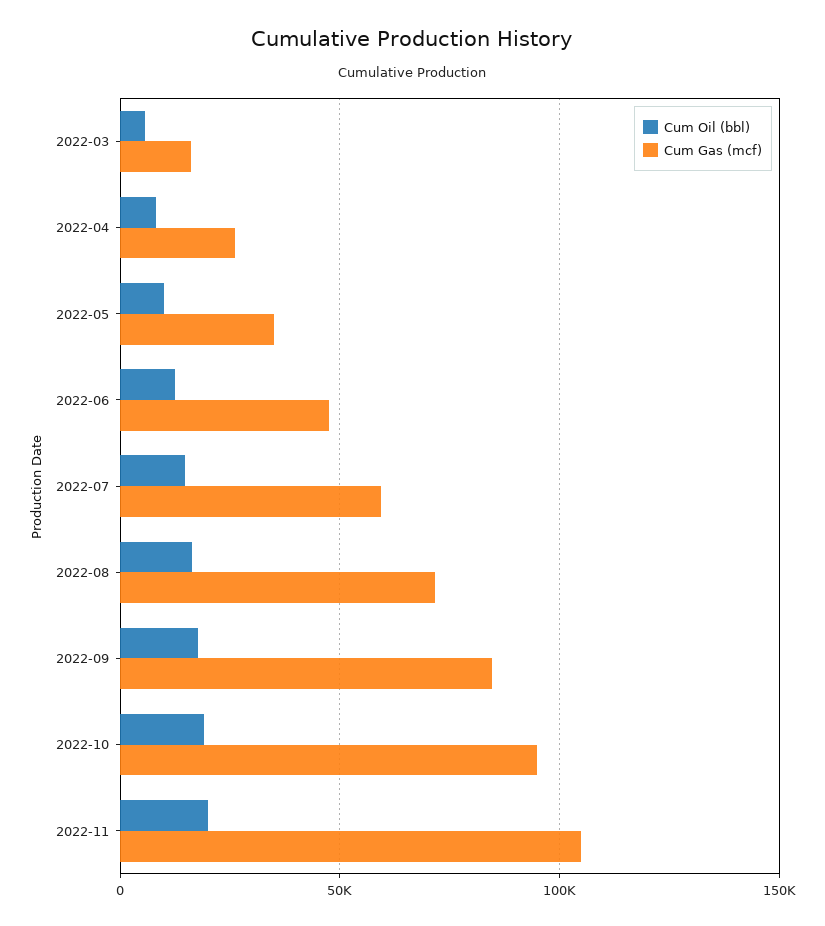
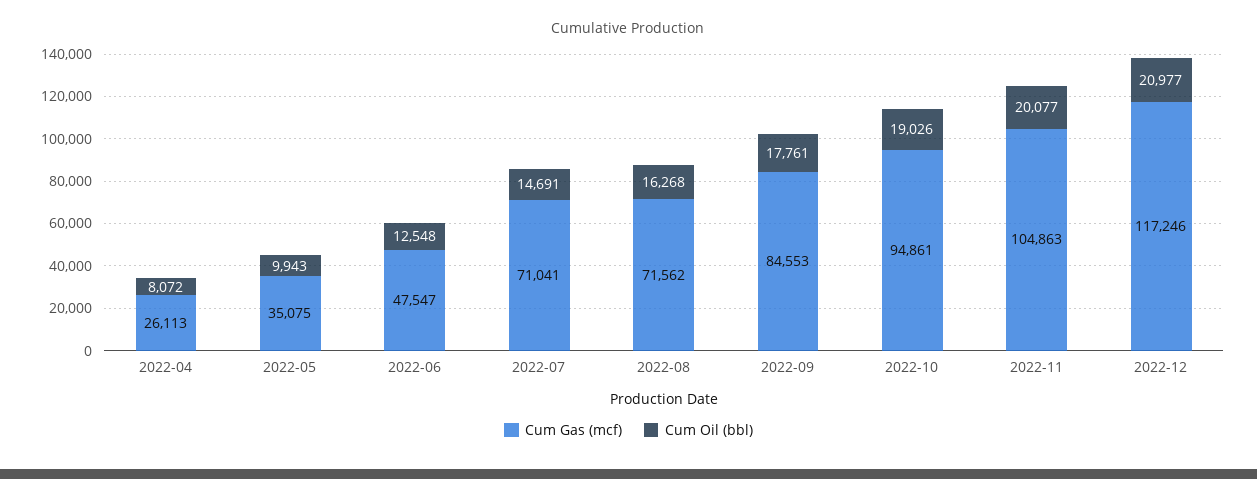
Cum Oil (bbl), 2022-03: 5000 -> none
Cum Gas (mcf), 2022-03: 15000 -> none
Cum Gas (mcf), 2022-07: 60000 -> 71041
Cum Gas (mcf), 2022-12: none -> 117246
Cum Oil (bbl), 2022-12: none -> 20977

